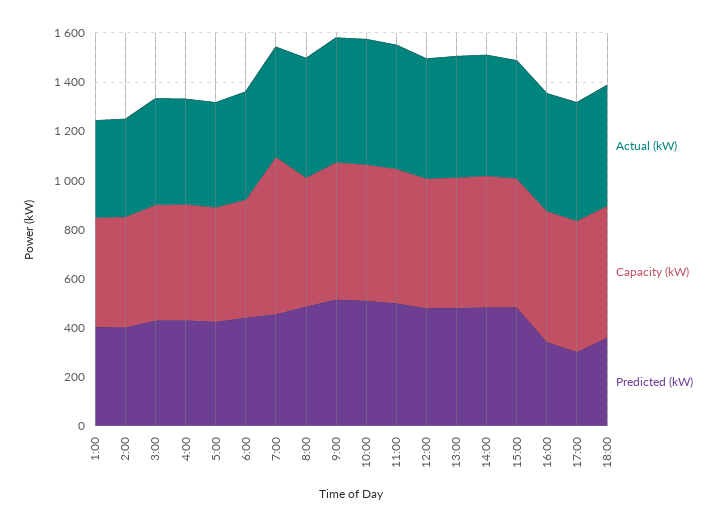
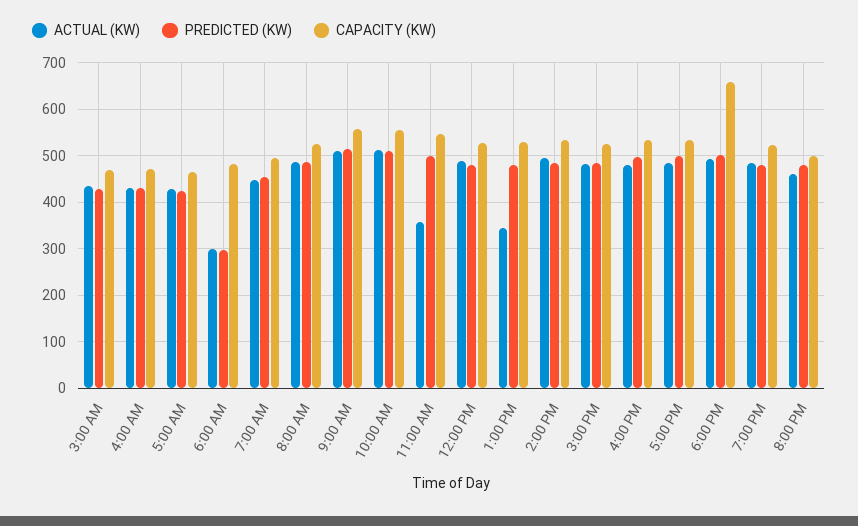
Actual (kW), 1:00: 400 -> none
Capacity (kW), 1:00: 450 -> none
Predicted (kW), 1:00: 400 -> none
Actual (kW), 2:00: 400 -> none
Capacity (kW), 2:00: 450 -> none
Predicted (kW), 2:00: 400 -> none
Actual (kW), 6:00: 450 -> 300
Predicted (kW), 6:00: 450 -> 300
Capacity (kW), 7:00: 650 -> 500
Actual (kW), 11:00: 500 -> 360
Actual (kW), 13:00: 500 -> 340
Predicted (kW), 16:00: 350 -> 500
Predicted (kW), 17:00: 300 -> 500
Capacity (kW), 18:00: 550 -> 660
Predicted (kW), 18:00: 350 -> 500
Actual (kW), 7:00 PM: none -> 480
Predicted (kW), 7:00 PM: none -> 480
Capacity (kW), 7:00 PM: none -> 520
Actual (kW), 8:00 PM: none -> 460
Predicted (kW), 8:00 PM: none -> 480
Capacity (kW), 8:00 PM: none -> 500

